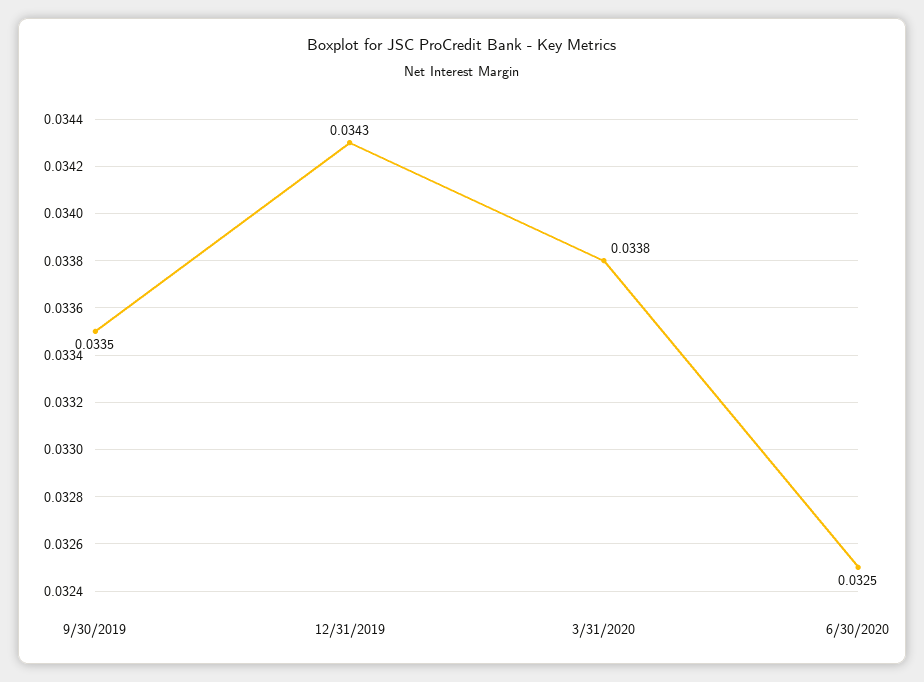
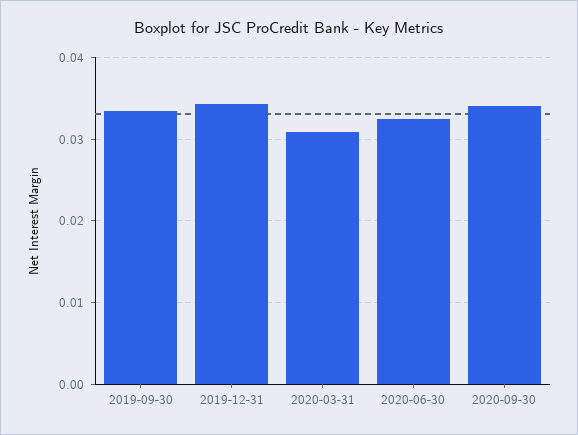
3/31/2020: 0.0338 -> 0.031
2020-09-30: none -> 0.034

